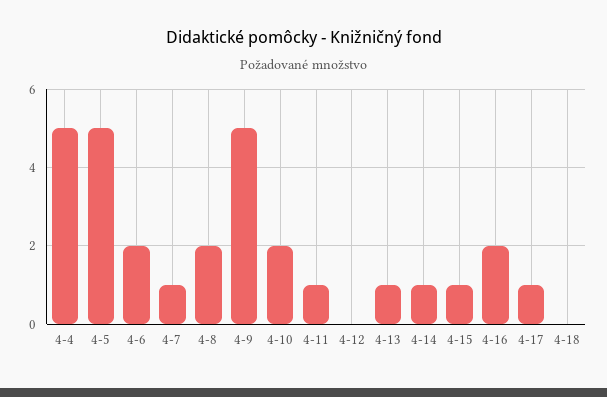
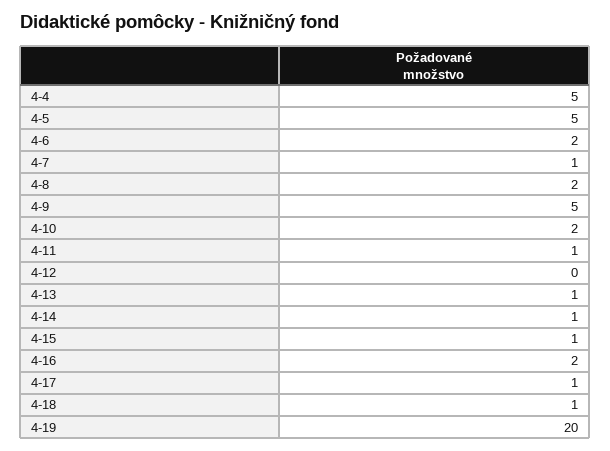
4-18: 0 -> 1
4-19: none -> 20

